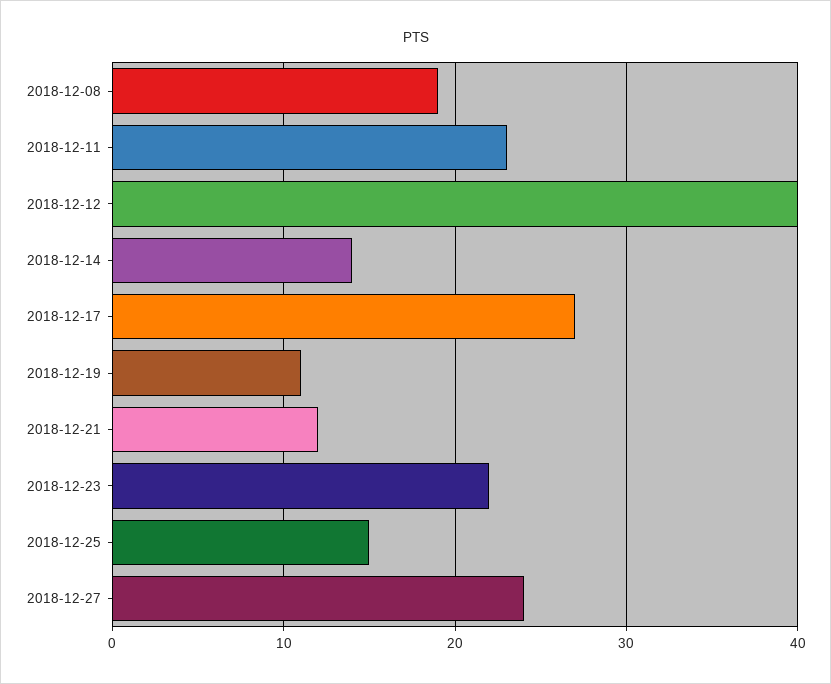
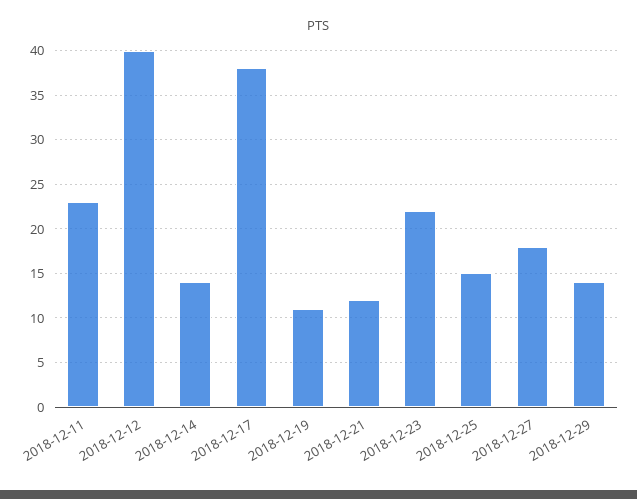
2018-12-08: 19 -> none
2018-12-17: 27 -> 38
2018-12-27: 24 -> 18
2018-12-29: none -> 14

